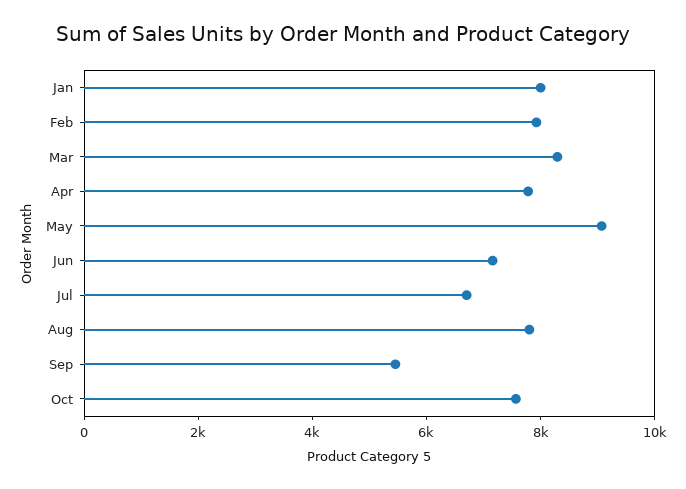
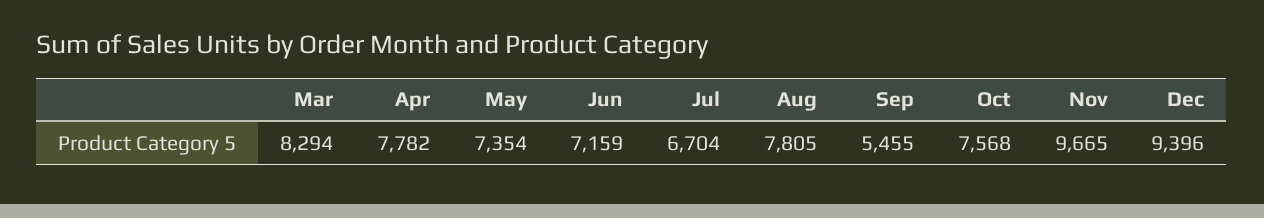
Jan: 8000 -> none
Feb: 8000 -> none
May: 9000 -> 7354
Nov: none -> 9665
Dec: none -> 9396

